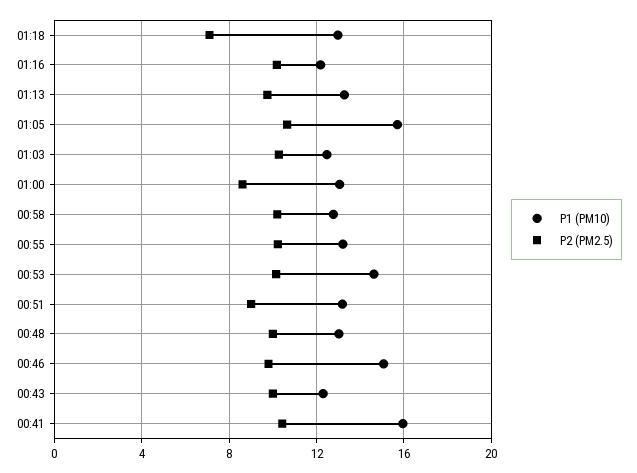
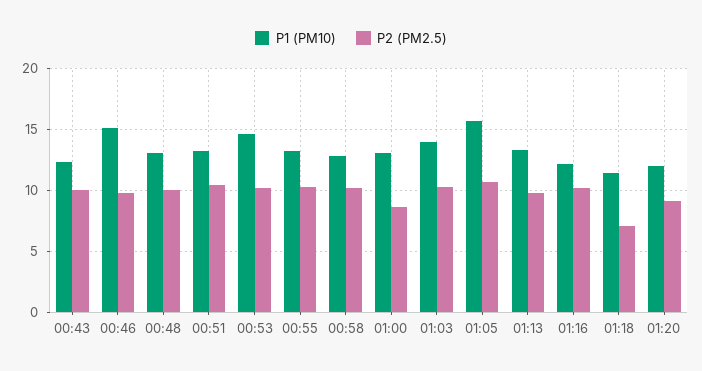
P1 (PM10), 01:18: 13 -> 11.5
P1 (PM10), 01:03: 12.5 -> 14
P2 (PM2.5), 00:51: 9 -> 10.5
P1 (PM10), 00:41: 16 -> none
P2 (PM2.5), 00:41: 10.5 -> none
P1 (PM10), 01:20: none -> 12
P2 (PM2.5), 01:20: none -> 9

